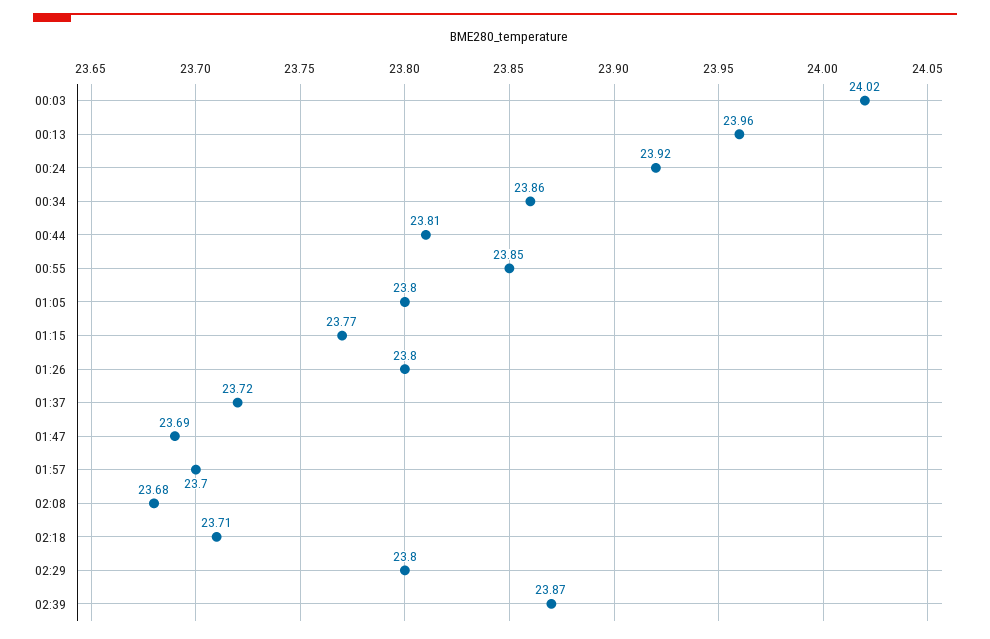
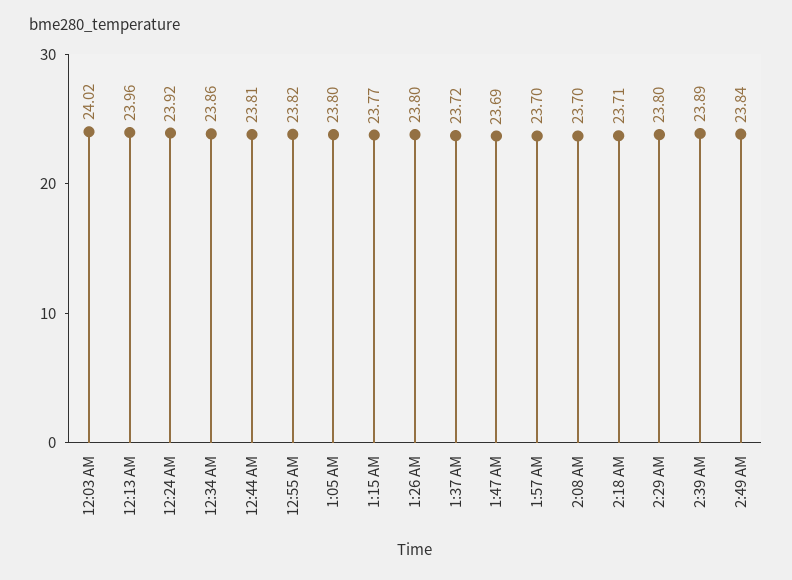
00:55: 23.85 -> 23.82
02:08: 23.68 -> 23.7
02:39: 23.87 -> 23.89
2:49 AM: none -> 23.84

